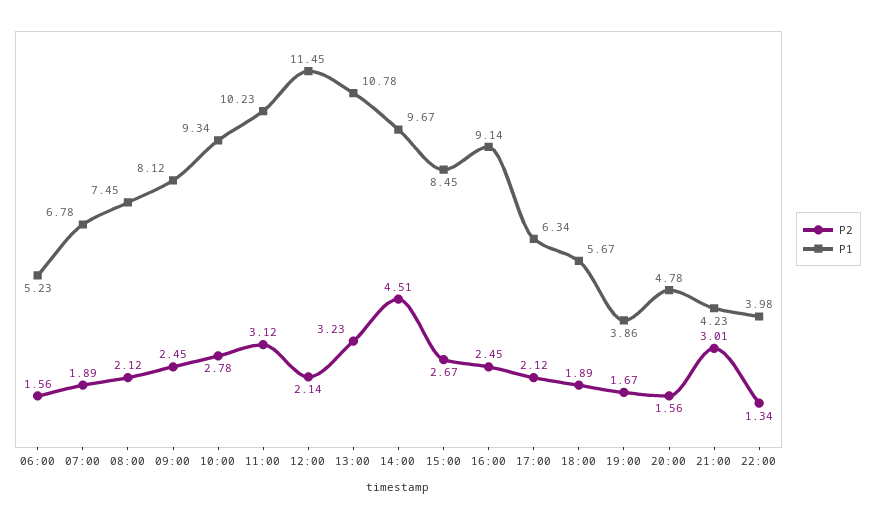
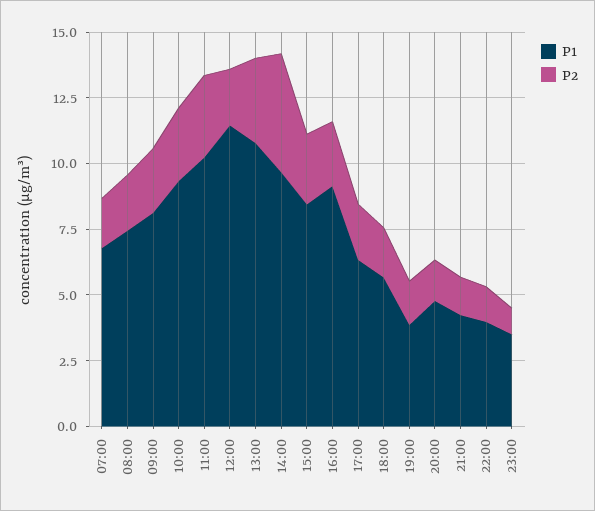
P2, 06:00: 1.56 -> none
P1, 06:00: 5.23 -> none
P2, 21:00: 3.01 -> 1.5
P1, 23:00: none -> 3.5
P2, 23:00: none -> 1

